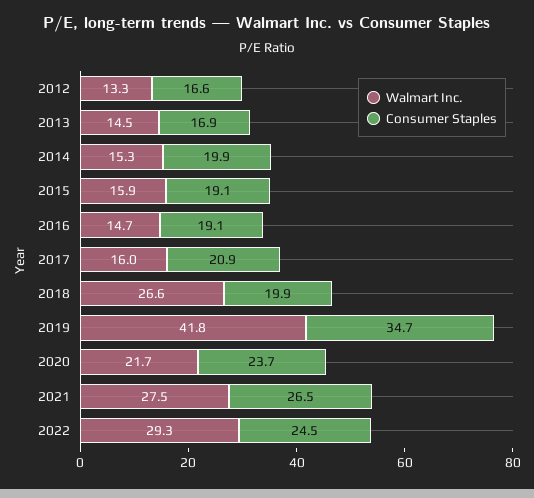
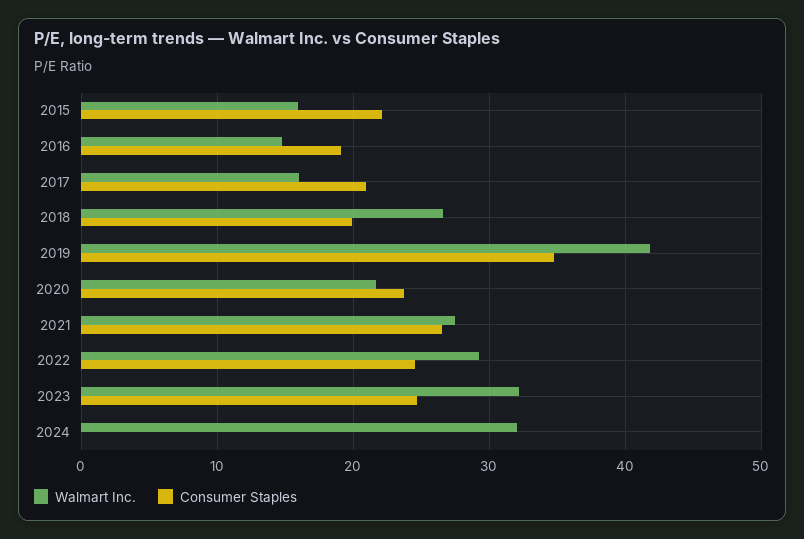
Walmart Inc., 2012: 13.3 -> none
Consumer Staples, 2012: 16.6 -> none
Walmart Inc., 2013: 14.5 -> none
Consumer Staples, 2013: 16.9 -> none
Walmart Inc., 2014: 15.3 -> none
Consumer Staples, 2014: 19.9 -> none
Consumer Staples, 2015: 19.1 -> 22
Walmart Inc., 2023: none -> 32
Consumer Staples, 2023: none -> 25
Walmart Inc., 2024: none -> 32
Consumer Staples, 2024: none -> 0

